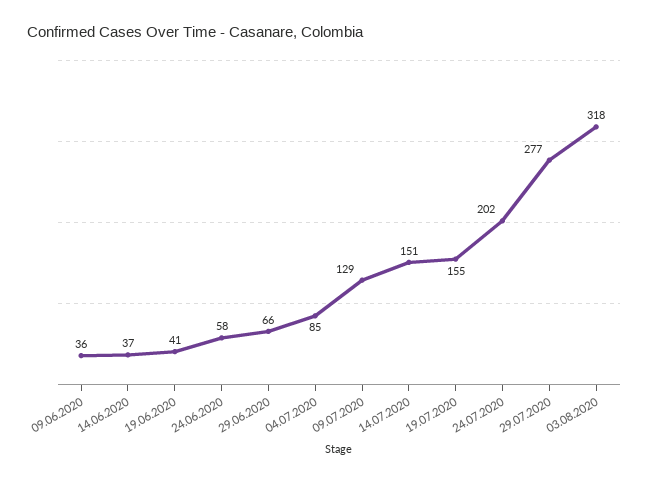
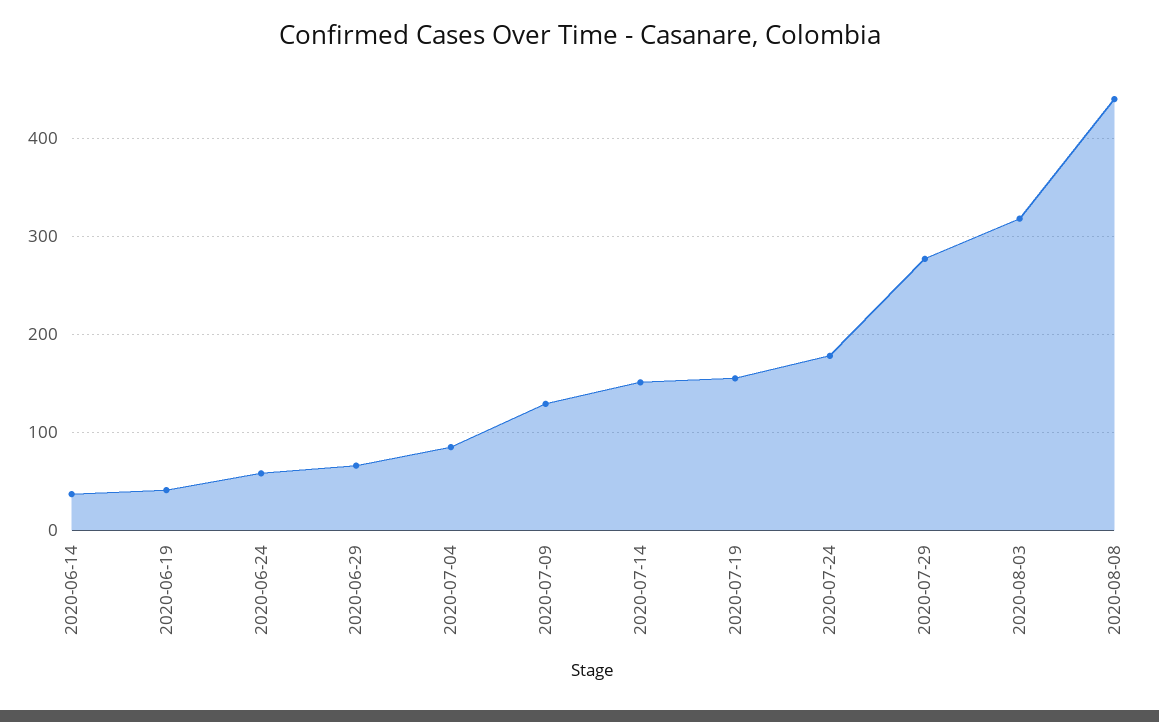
09.06.2020: 36 -> none
24.07.2020: 202 -> 180
2020-08-08: none -> 440

